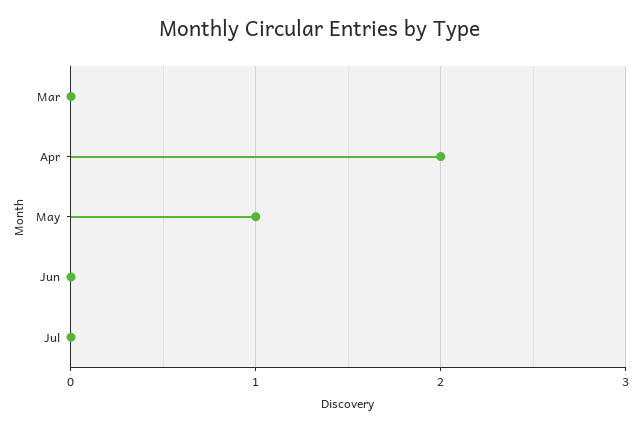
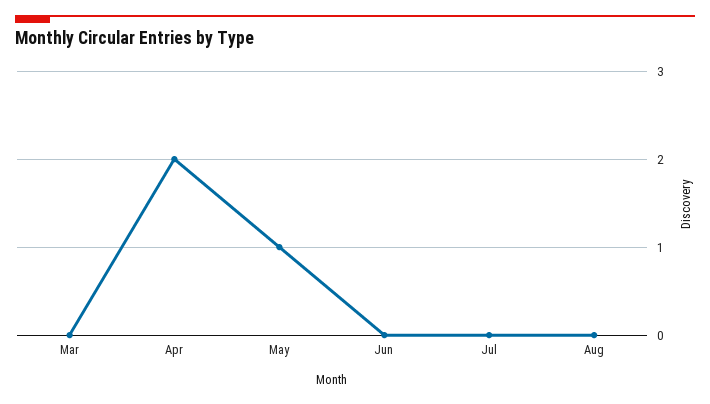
Aug: none -> 0

